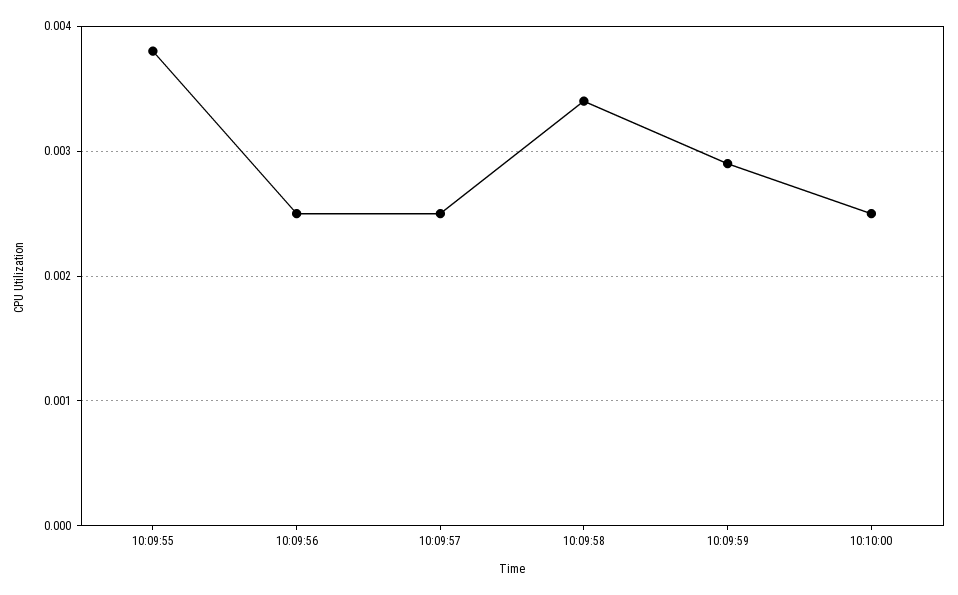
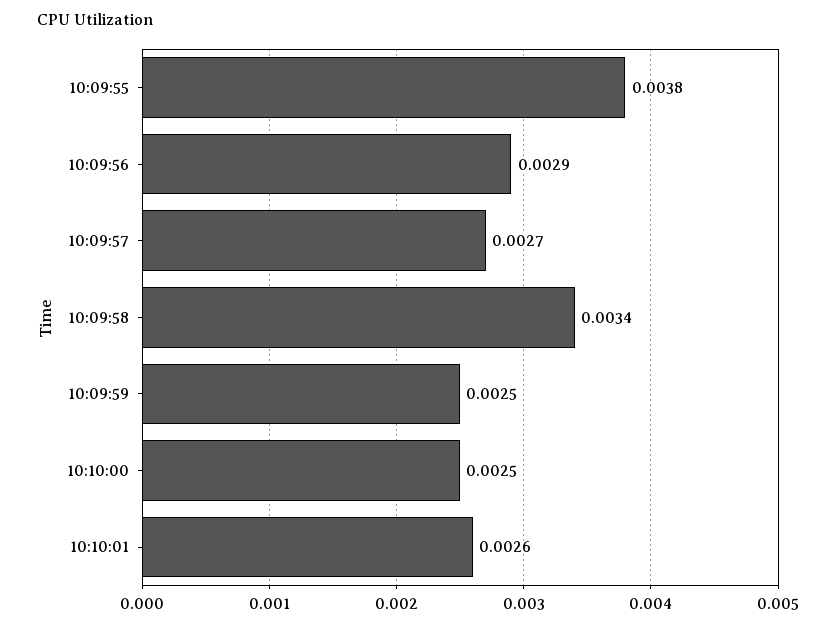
10:09:56: 0.0025 -> 0.0029
10:09:57: 0.0025 -> 0.0027
10:09:59: 0.0029 -> 0.0025
10:10:01: none -> 0.0026

